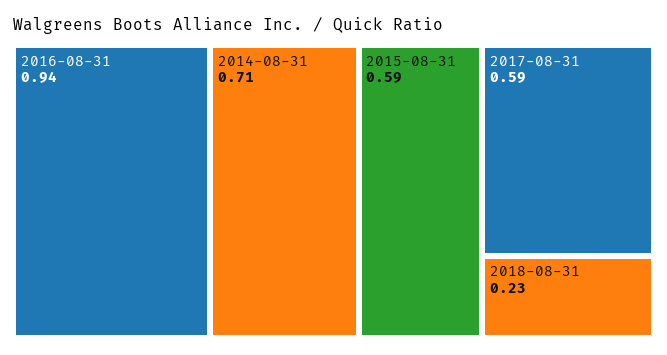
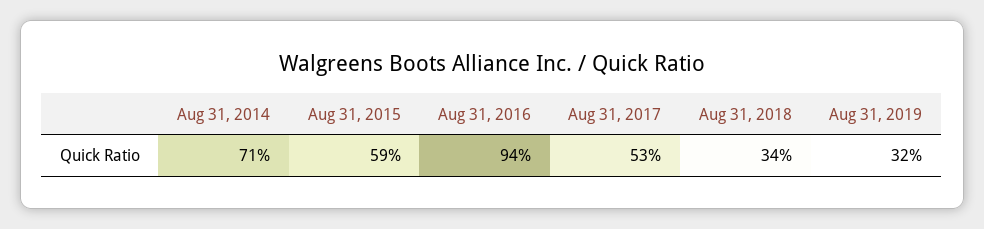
2017-08-31: 0.59 -> 0.53
2018-08-31: 0.23 -> 0.34
Aug 31, 2019: none -> 0.32

